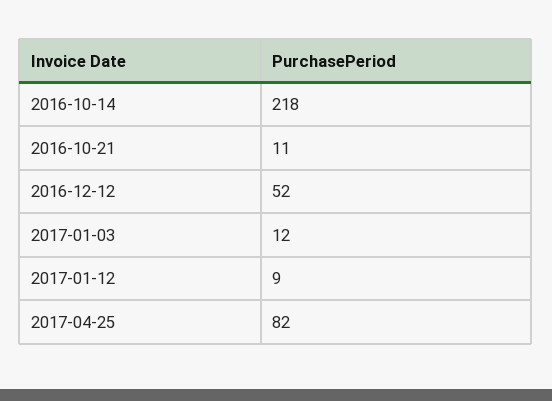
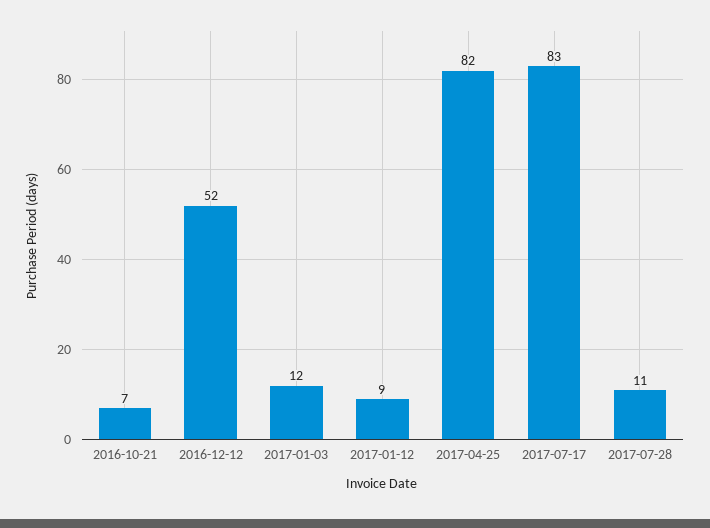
2016-10-14: 218 -> none
2016-10-21: 11 -> 7
2017-07-17: none -> 83
2017-07-28: none -> 11

